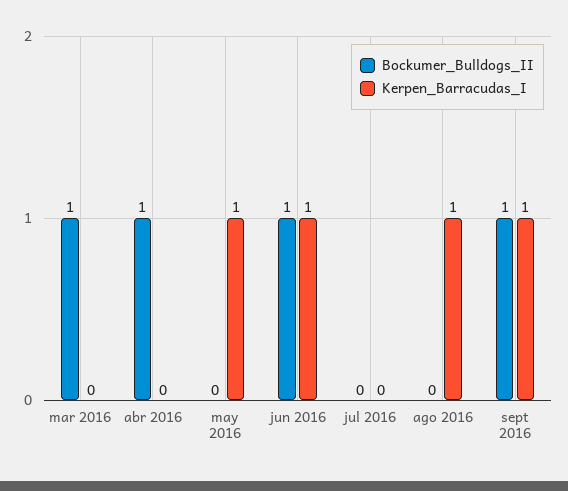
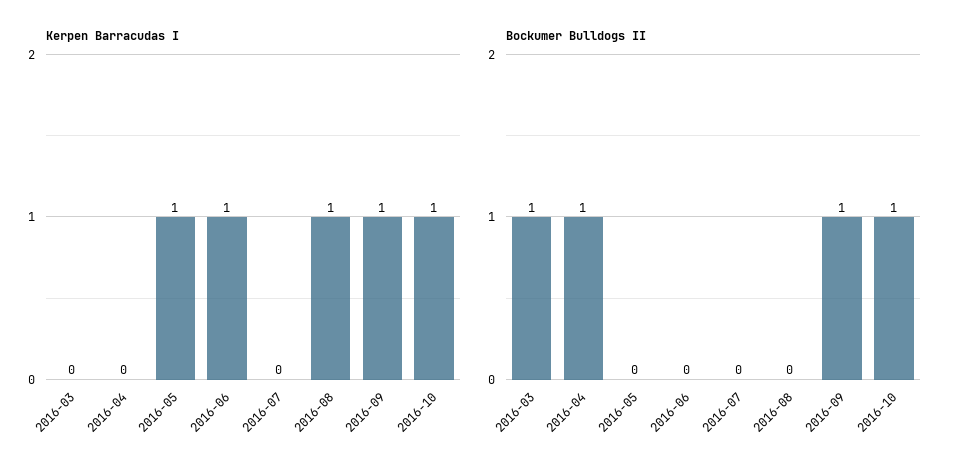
Bockumer_Bulldogs_II, jun 2016: 1 -> 0
Kerpen_Barracudas_I, 2016-10: none -> 1
Bockumer_Bulldogs_II, 2016-10: none -> 1

